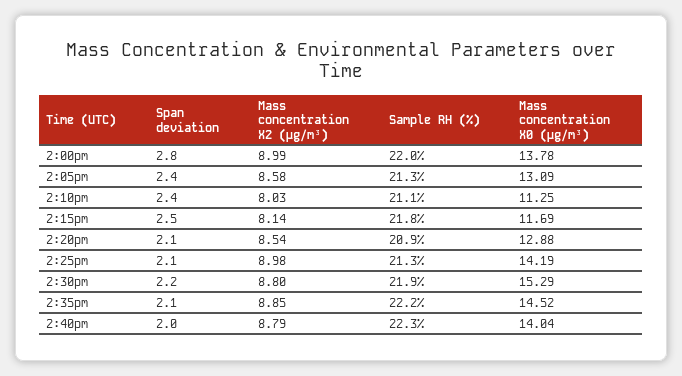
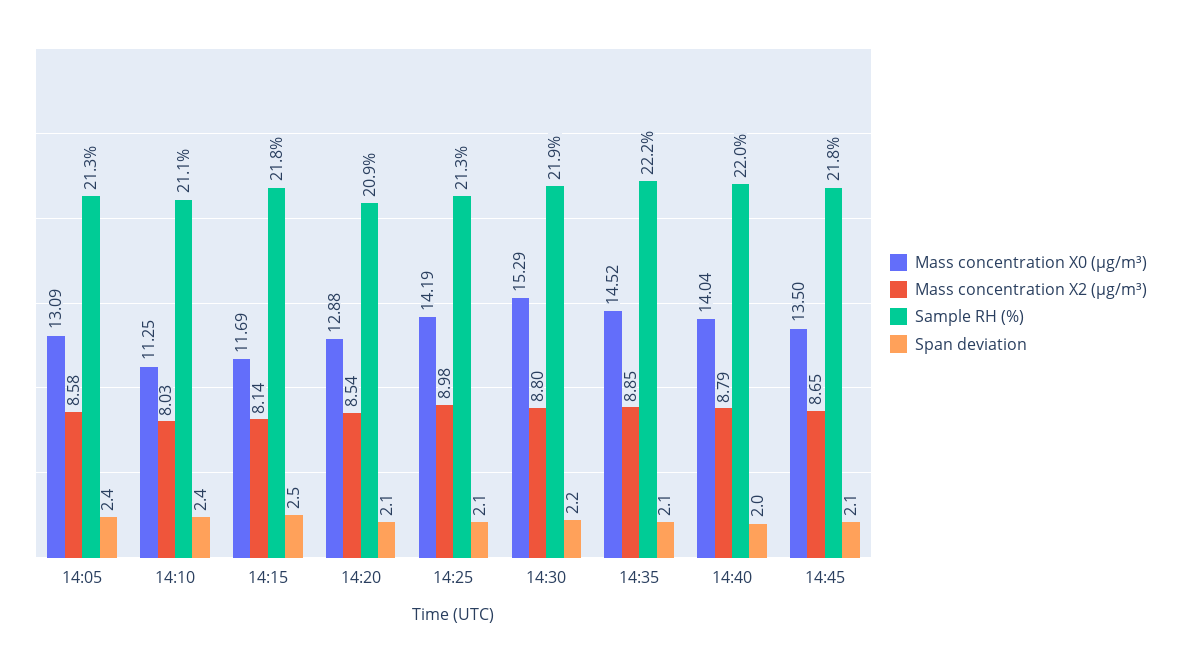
Span deviation, 2:00pm: 2.8 -> none
Mass concentration X2 (μg/m³), 2:00pm: 8.99 -> none
Sample RH (%), 2:00pm: 22 -> none
Mass concentration X0 (μg/m³), 2:00pm: 13.78 -> none
Sample RH (%), 2:40pm: 22.3 -> 22
Mass concentration X0 (μg/m³), 14:45: none -> 13.5
Mass concentration X2 (μg/m³), 14:45: none -> 8.65
Sample RH (%), 14:45: none -> 21.8
Span deviation, 14:45: none -> 2.1

